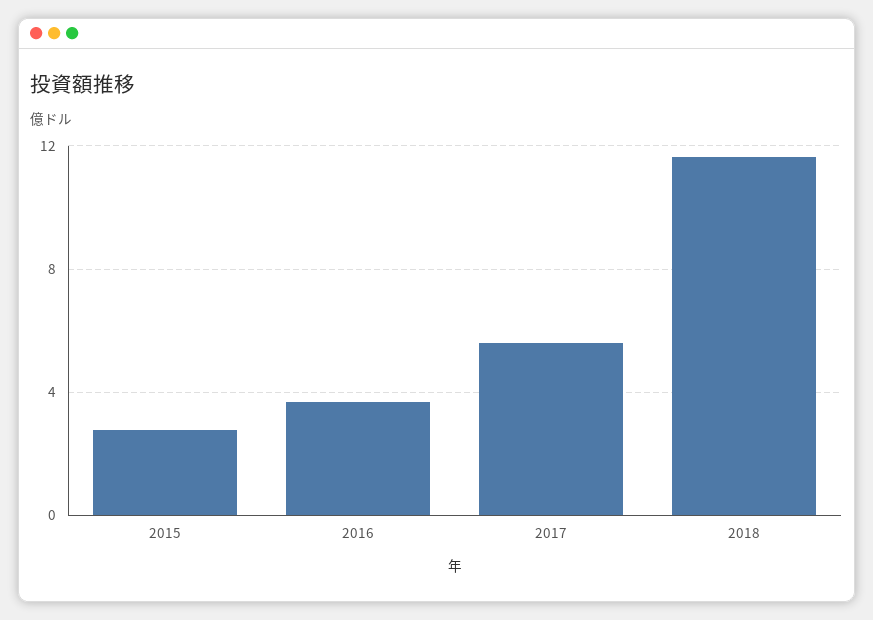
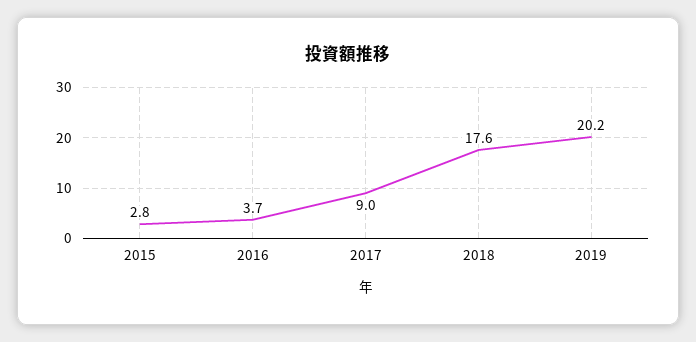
2017: 5.5 -> 9
2018: 11.5 -> 17.6
2019: none -> 20.2

